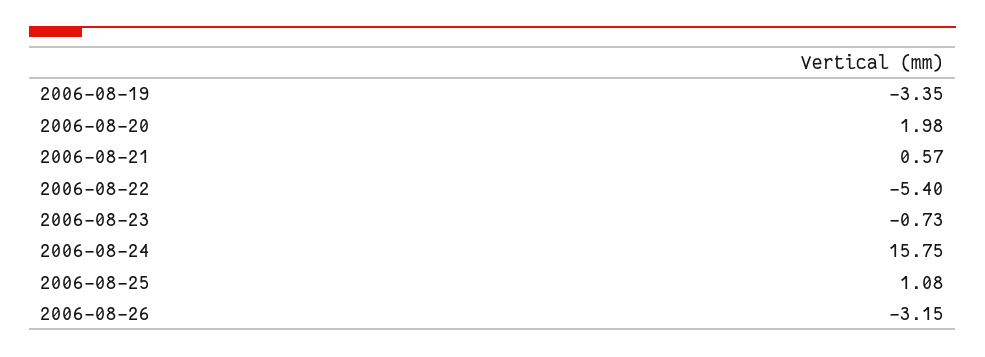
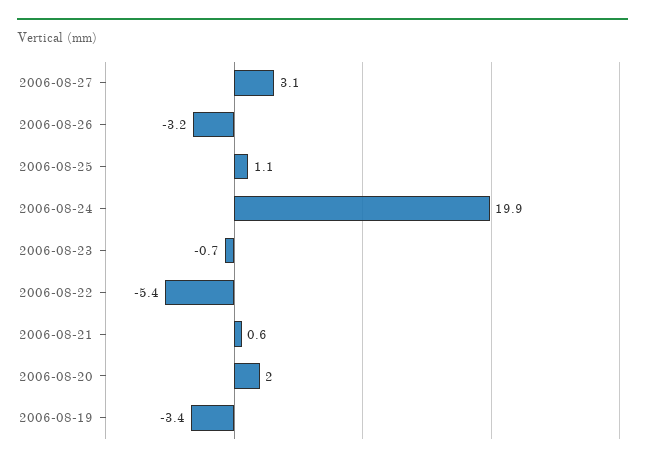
2006-08-24: 15.75 -> 19.9
2006-08-27: none -> 3.1

